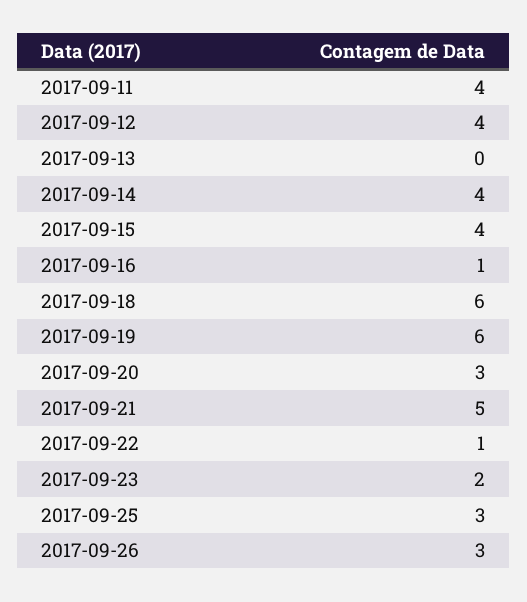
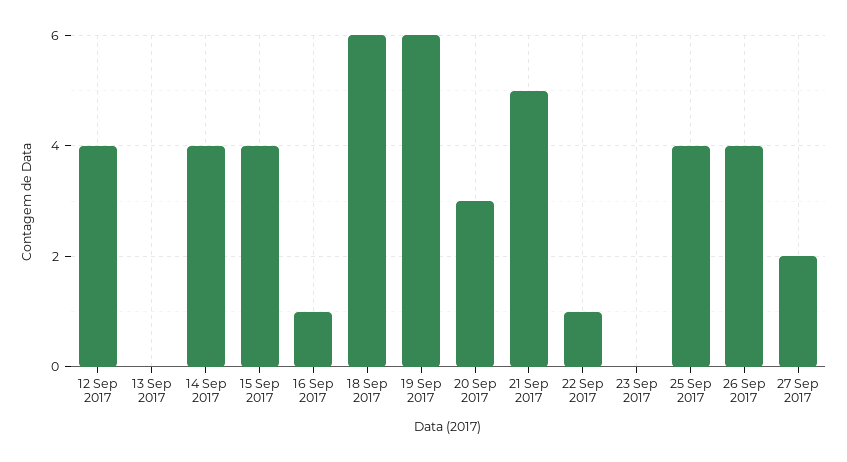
2017-09-11: 4 -> none
2017-09-23: 2 -> 0
2017-09-25: 3 -> 4
2017-09-26: 3 -> 4
27 Sep 2017: none -> 2

